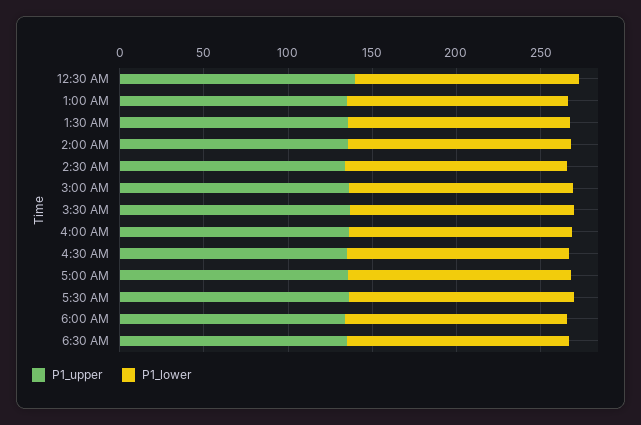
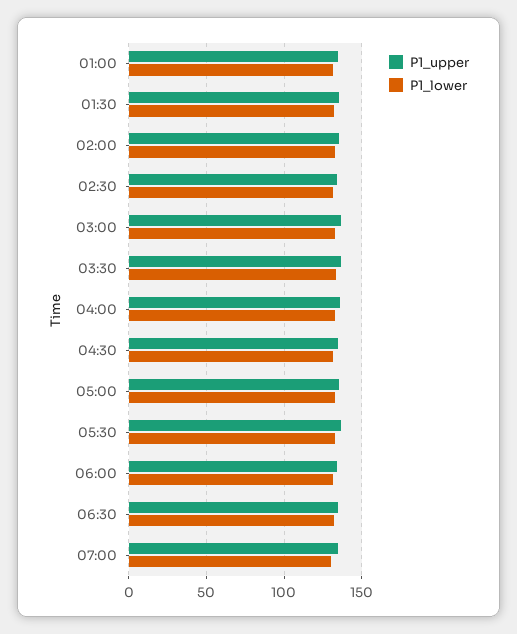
P1_upper, 12:30 AM: 140 -> none
P1_lower, 12:30 AM: 130 -> none
P1_upper, 07:00: none -> 135
P1_lower, 07:00: none -> 130

